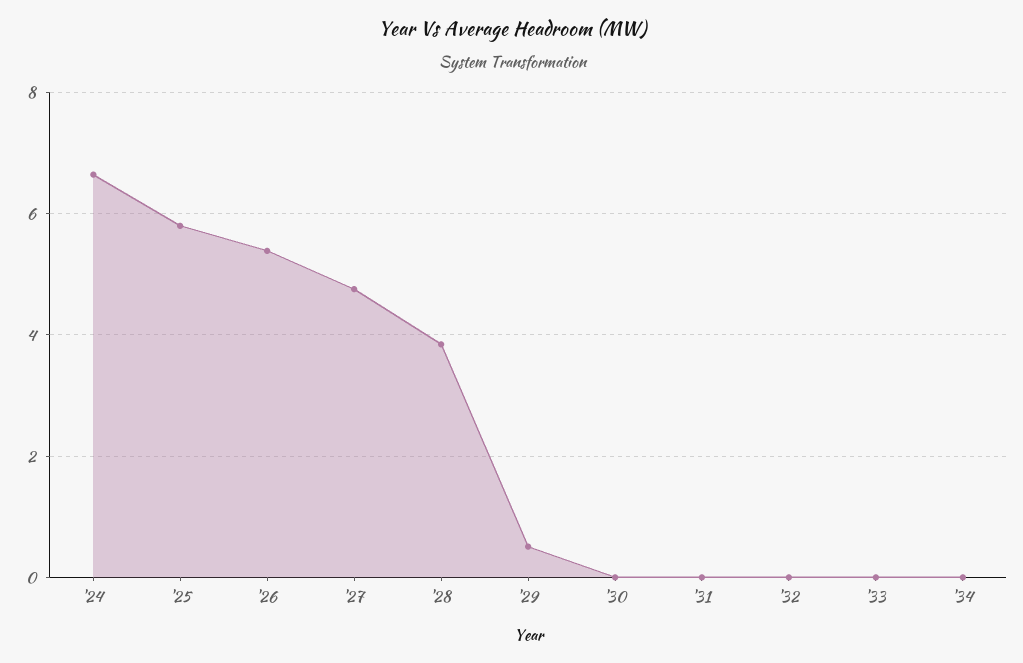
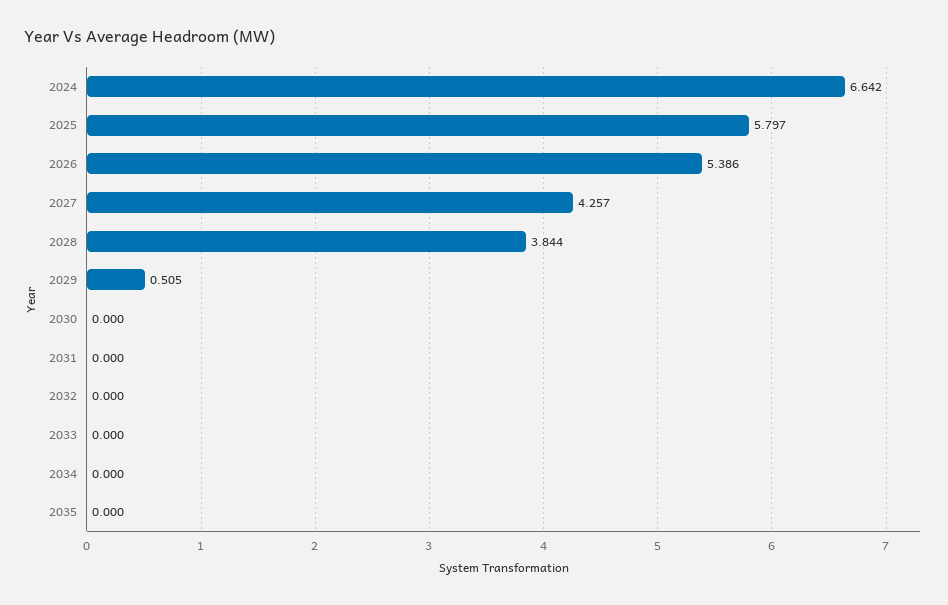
'27: 4.8 -> 4.257
2035: none -> 0

